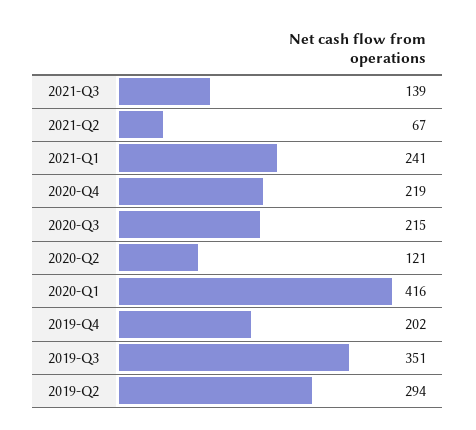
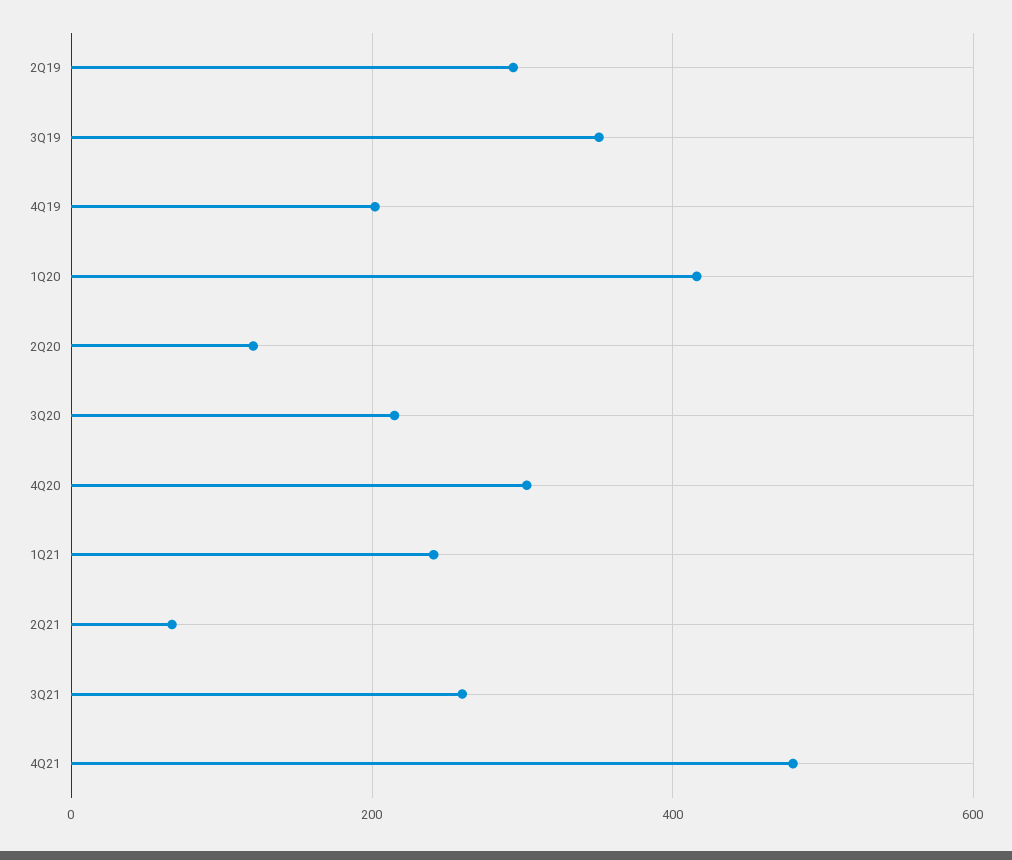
2021-Q3: 139 -> 260
2020-Q4: 219 -> 300
4Q21: none -> 480

